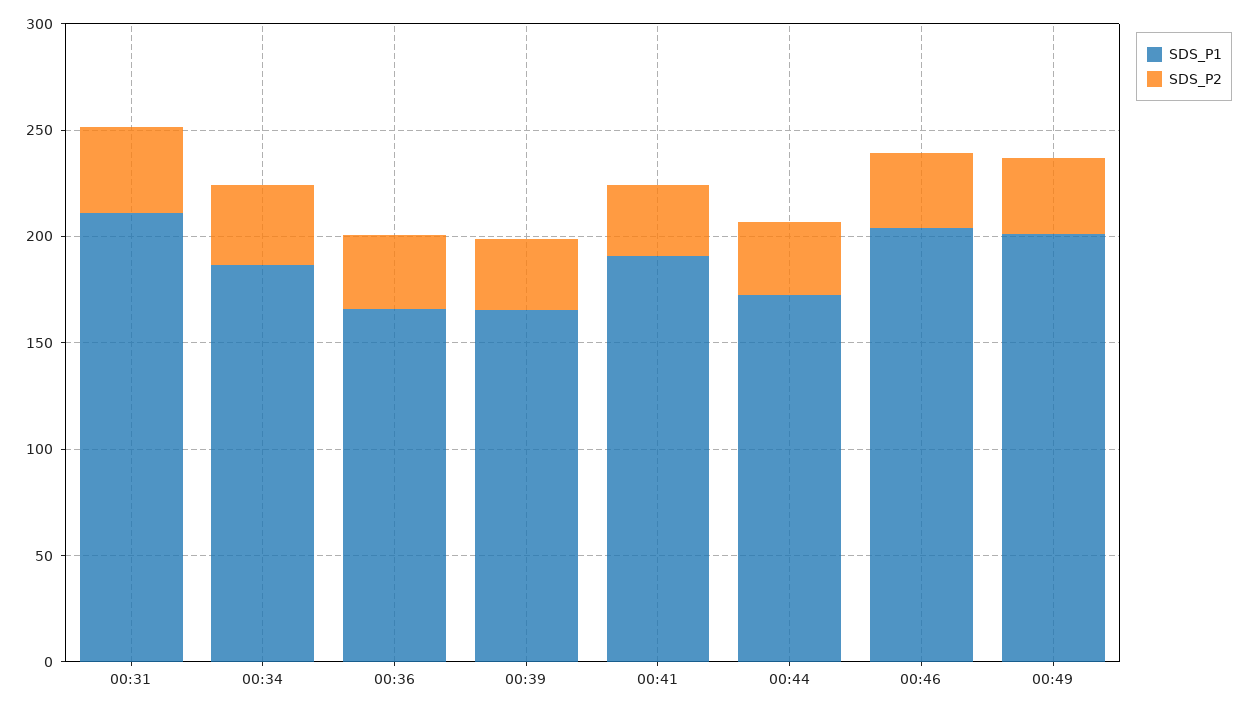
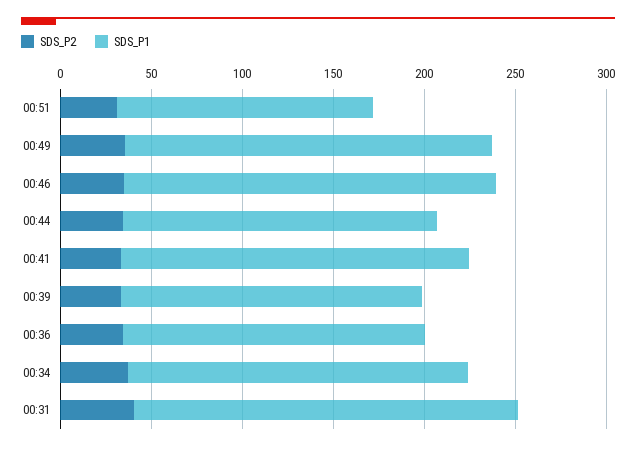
SDS_P2, 00:51: none -> 30
SDS_P1, 00:51: none -> 140

